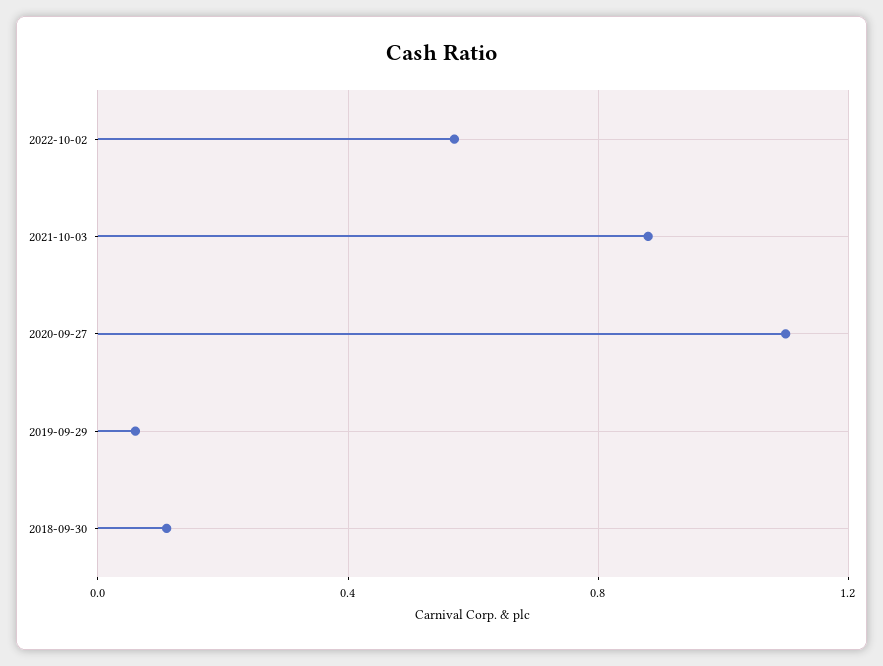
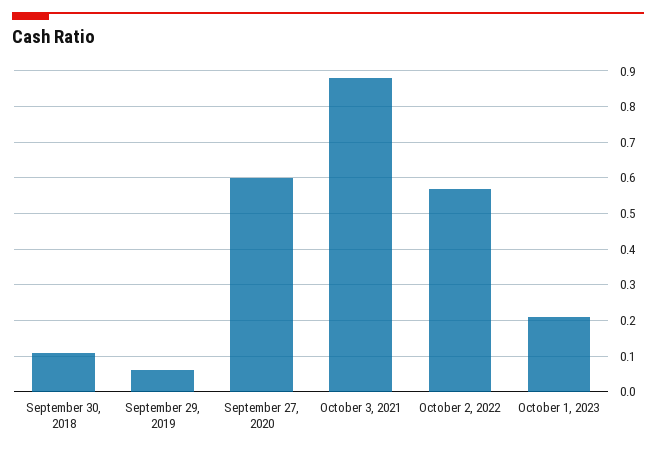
2020-09-27: 1.1 -> 0.6
October 1, 2023: none -> 0.2

